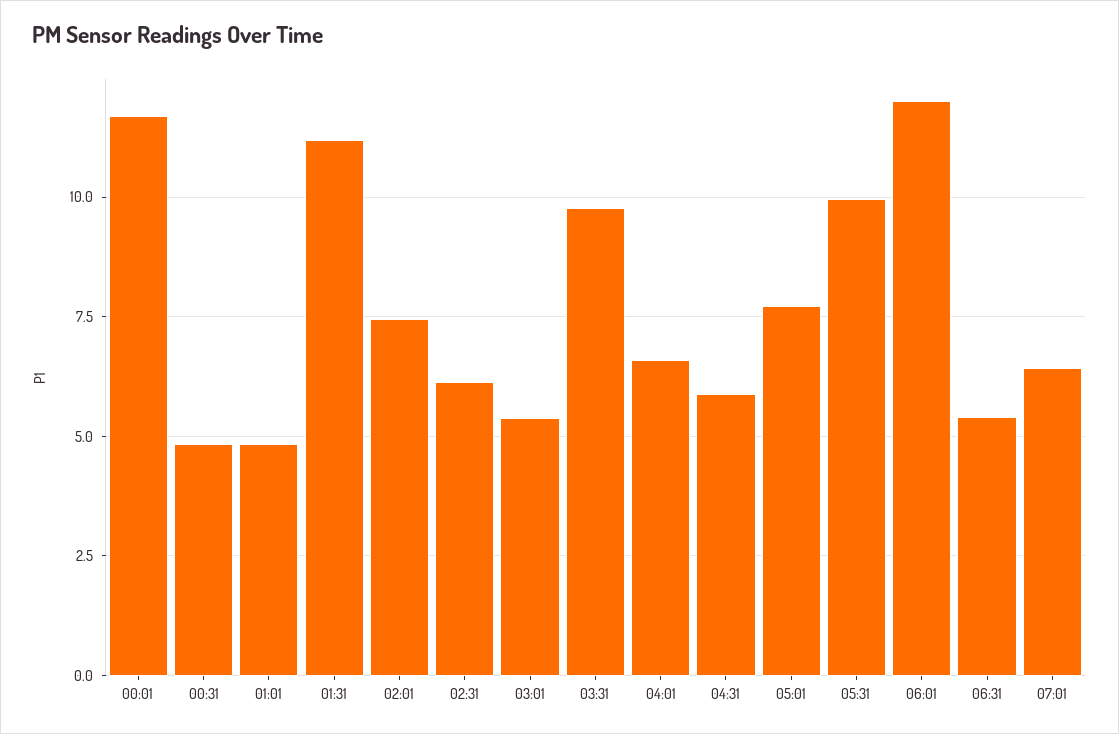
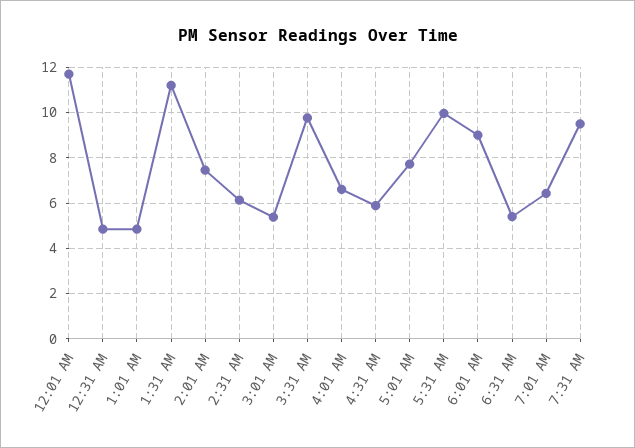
06:01: 12 -> 9
7:31 AM: none -> 9.5

